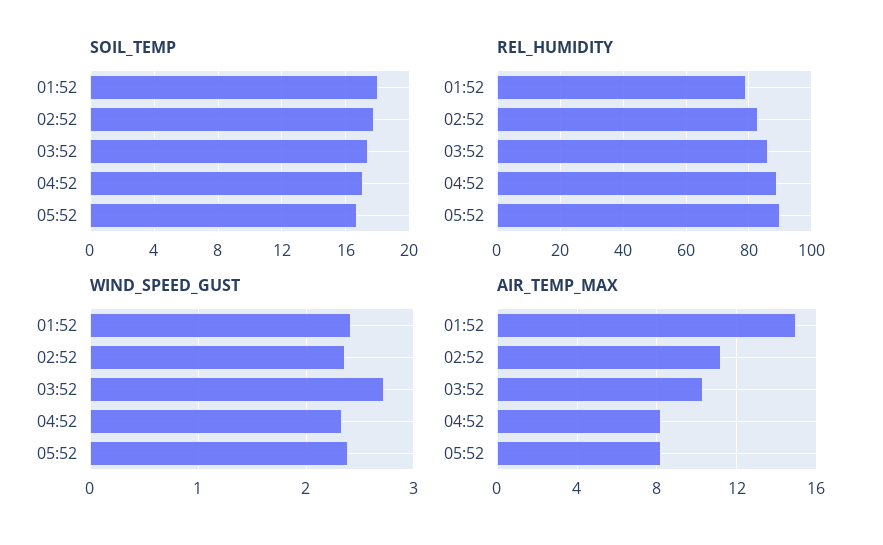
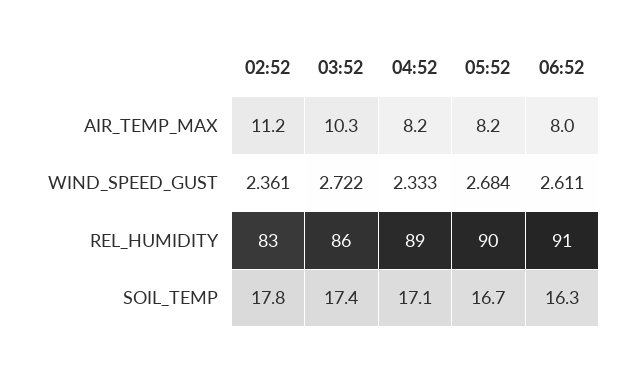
SOIL_TEMP, 01:52: 18 -> none
REL_HUMIDITY, 01:52: 80 -> none
WIND_SPEED_GUST, 01:52: 2.4 -> none
WIND_SPEED_GUST, 05:52: 2.4 -> 2.684
AIR_TEMP_MAX, 01:52: 15 -> none
AIR_TEMP_MAX, 06:52: none -> 8
WIND_SPEED_GUST, 06:52: none -> 2.611
REL_HUMIDITY, 06:52: none -> 91
SOIL_TEMP, 06:52: none -> 16.3

